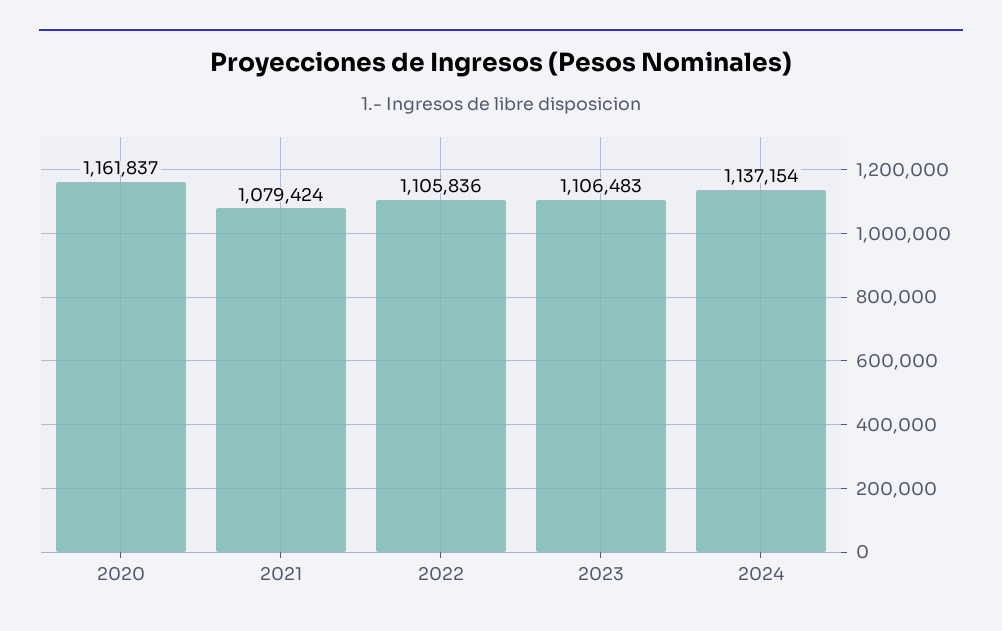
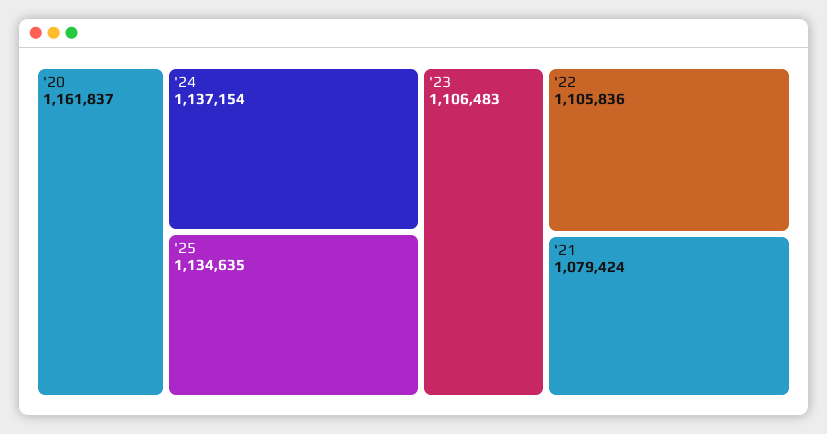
'25: none -> 1134635

